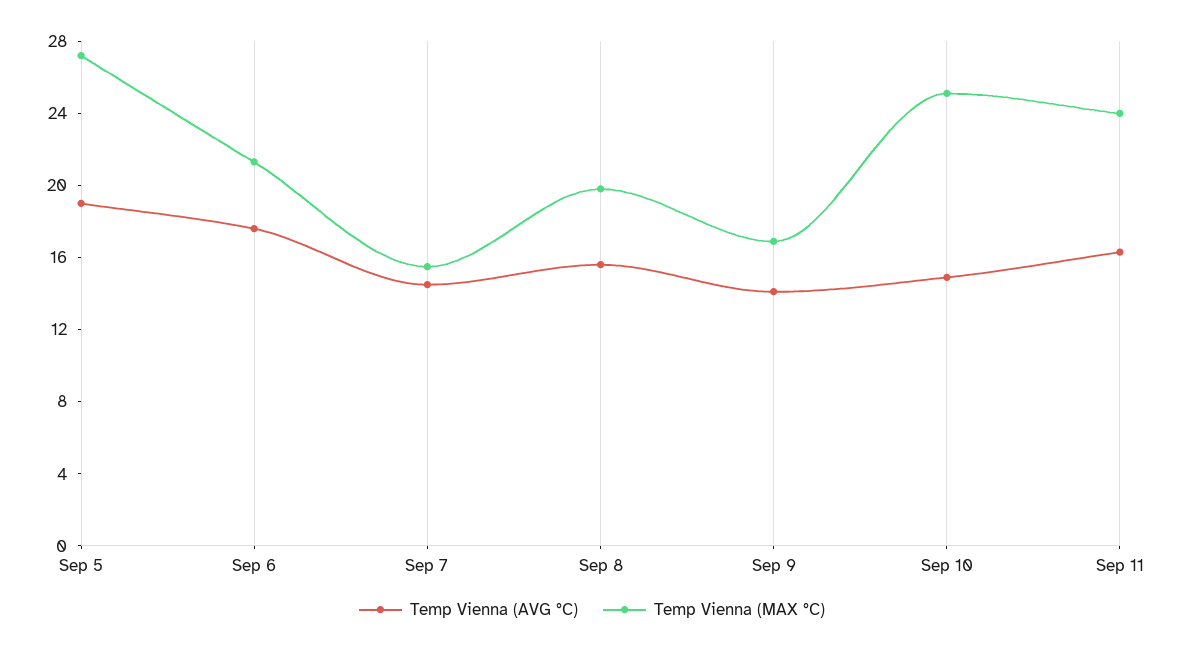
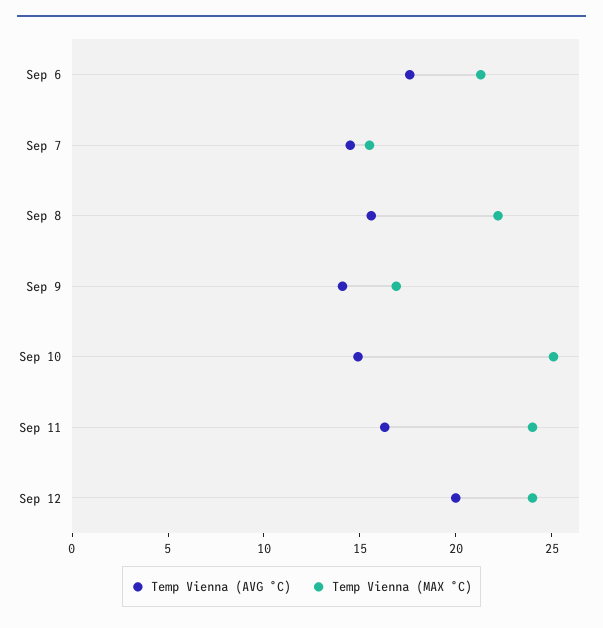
Temp Vienna (AVG °C), Sep 5: 19 -> none
Temp Vienna (MAX °C), Sep 5: 27 -> none
Temp Vienna (MAX °C), Sep 8: 20 -> 22
Temp Vienna (AVG °C), Sep 12: none -> 20
Temp Vienna (MAX °C), Sep 12: none -> 24

